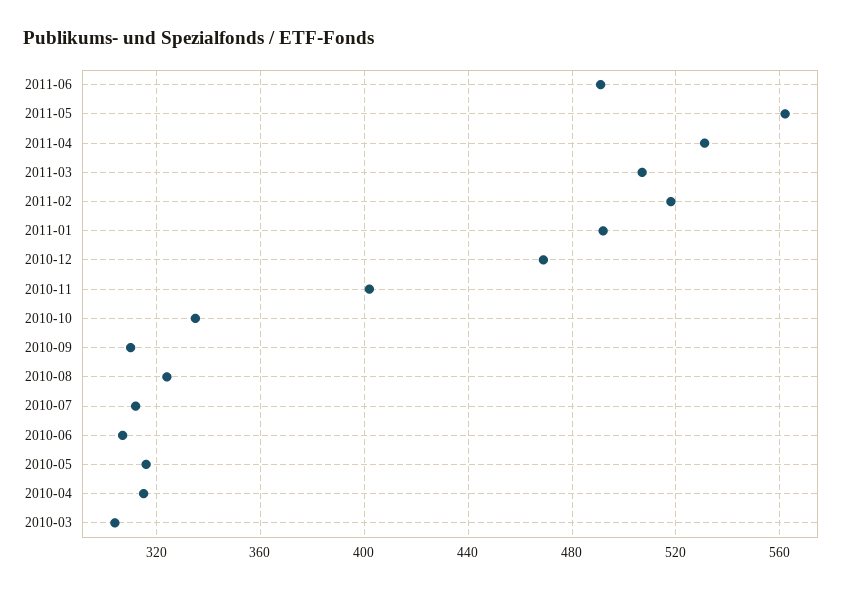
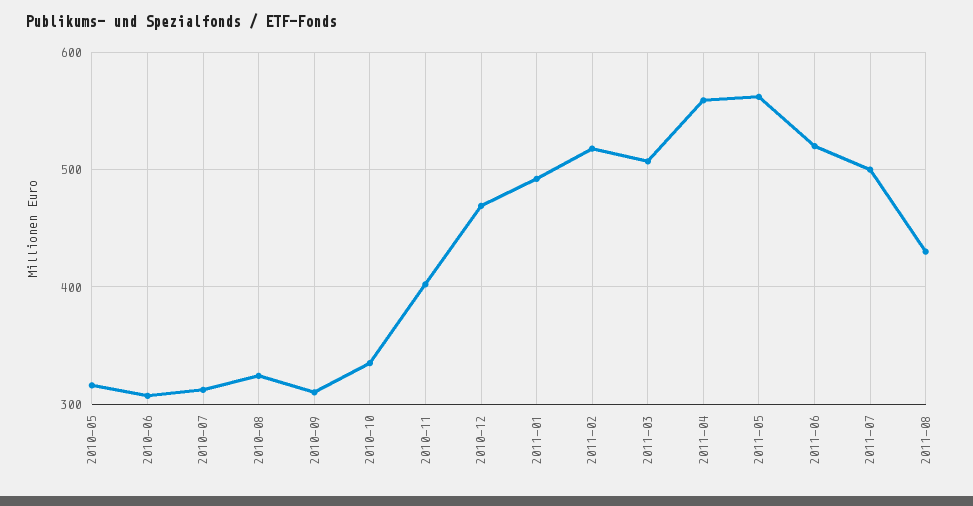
2011-06: 490 -> 520
2011-04: 530 -> 560
2010-04: 315 -> none
2010-03: 305 -> none
2011-07: none -> 500
2011-08: none -> 430

